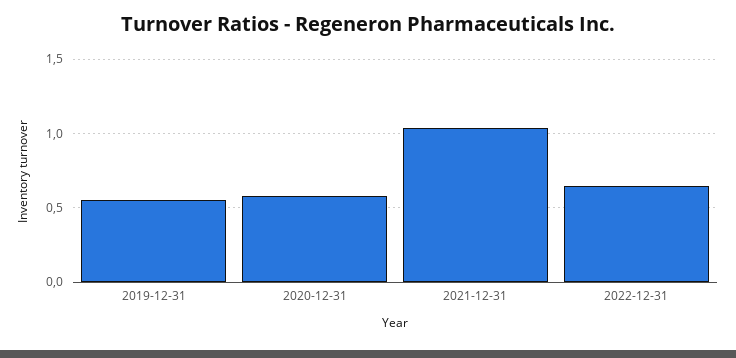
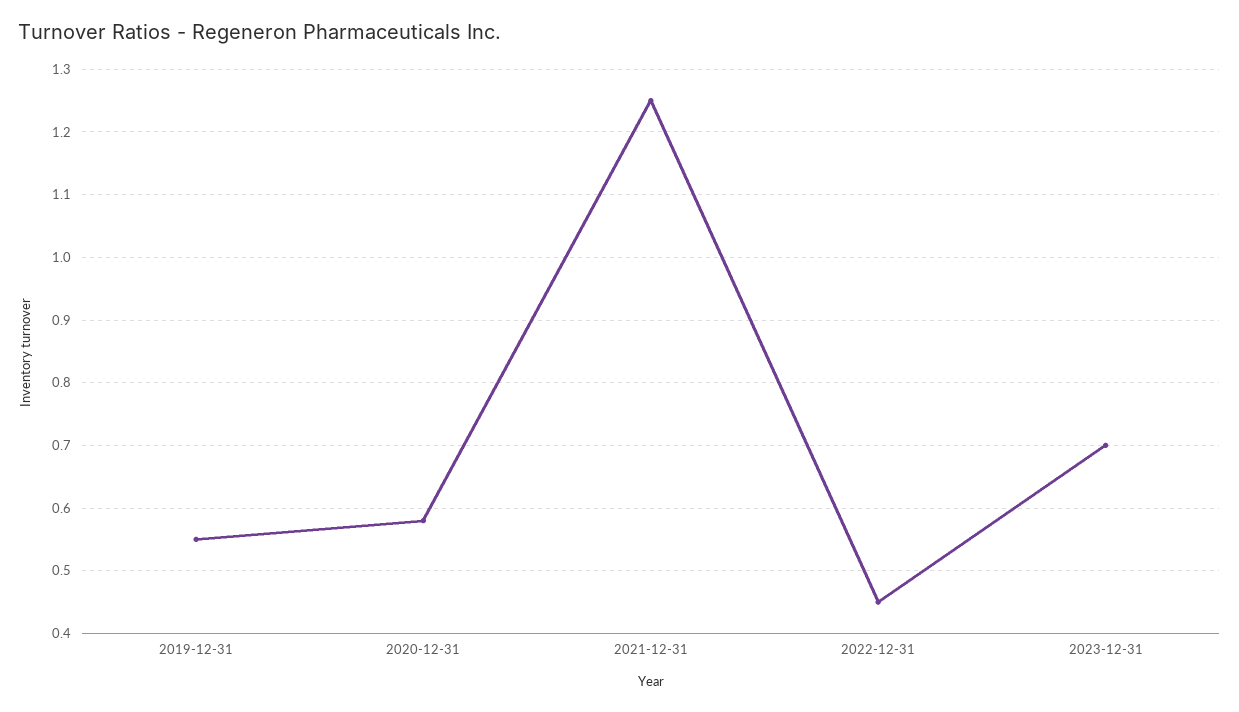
2021-12-31: 1.05 -> 1.25
2022-12-31: 0.65 -> 0.45
2023-12-31: none -> 0.7

